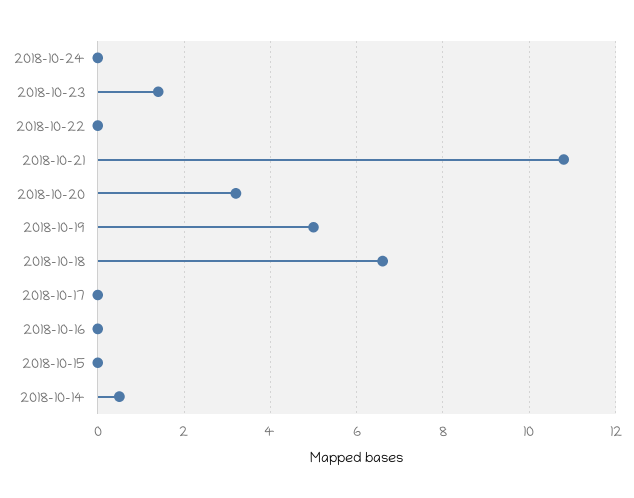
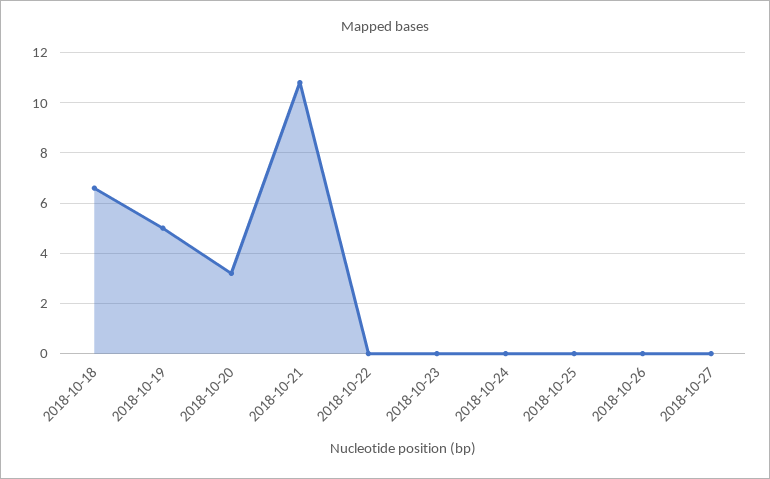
2018-10-23: 1.5 -> 0
2018-10-17: 0 -> none
2018-10-16: 0 -> none
2018-10-15: 0 -> none
2018-10-14: 0.5 -> none
2018-10-25: none -> 0
2018-10-26: none -> 0
2018-10-27: none -> 0

